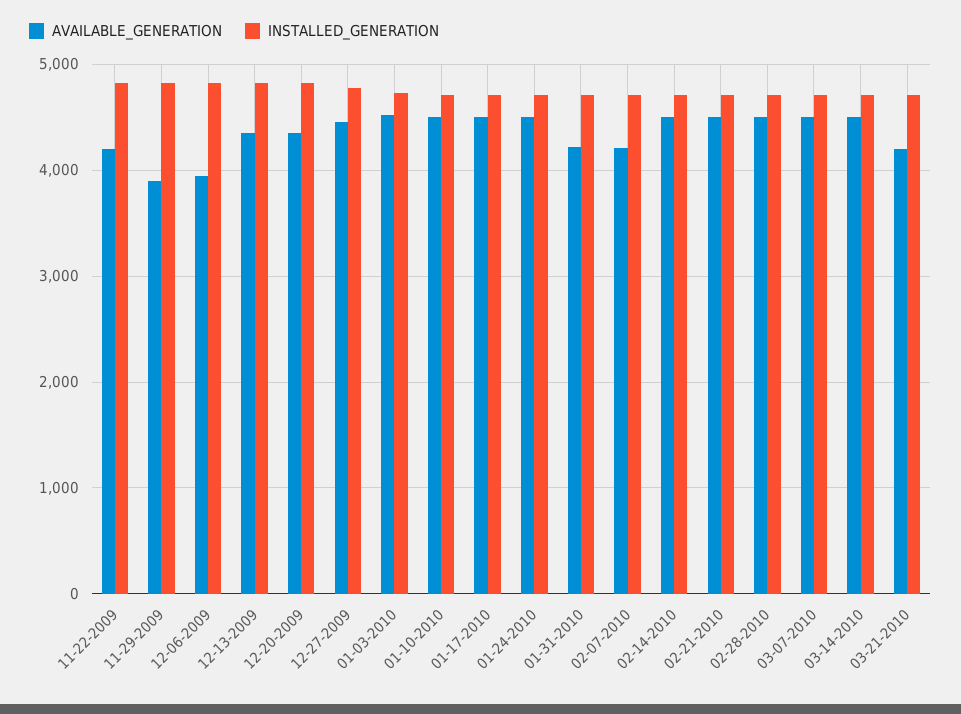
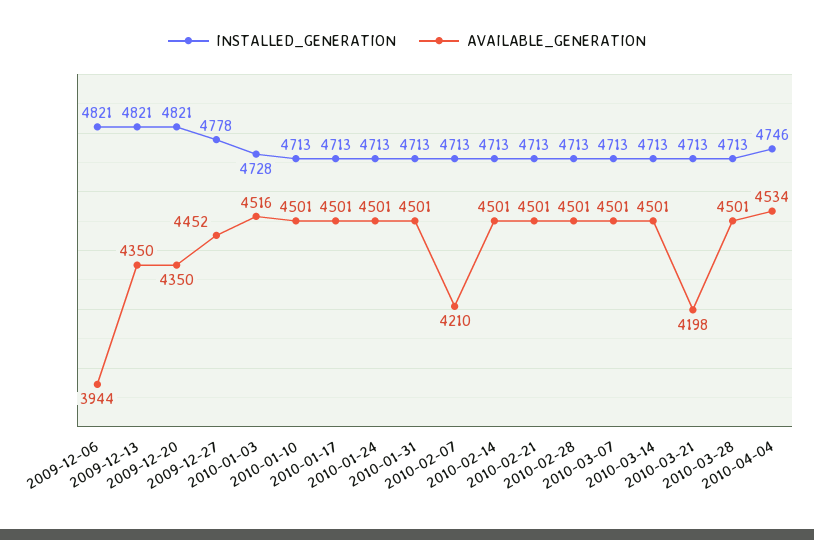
AVAILABLE_GENERATION, 11-22-2009: 4200 -> none
INSTALLED_GENERATION, 11-22-2009: 4800 -> none
AVAILABLE_GENERATION, 11-29-2009: 3900 -> none
INSTALLED_GENERATION, 11-29-2009: 4800 -> none
AVAILABLE_GENERATION, 01-31-2010: 4200 -> 4501
INSTALLED_GENERATION, 2010-03-28: none -> 4713
AVAILABLE_GENERATION, 2010-03-28: none -> 4501
INSTALLED_GENERATION, 2010-04-04: none -> 4746
AVAILABLE_GENERATION, 2010-04-04: none -> 4534

